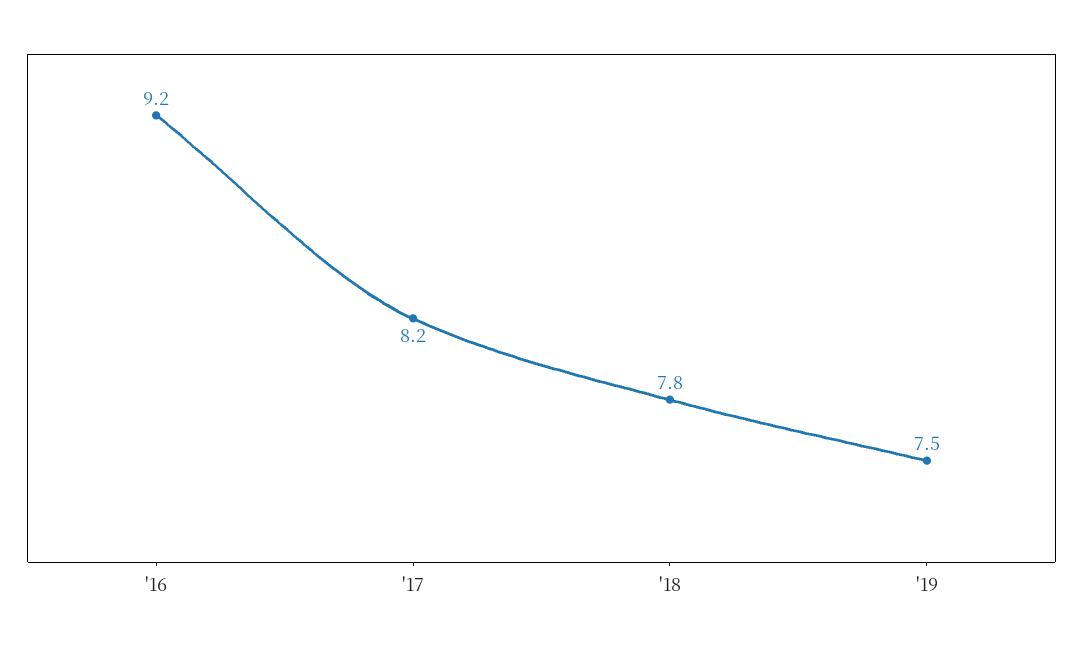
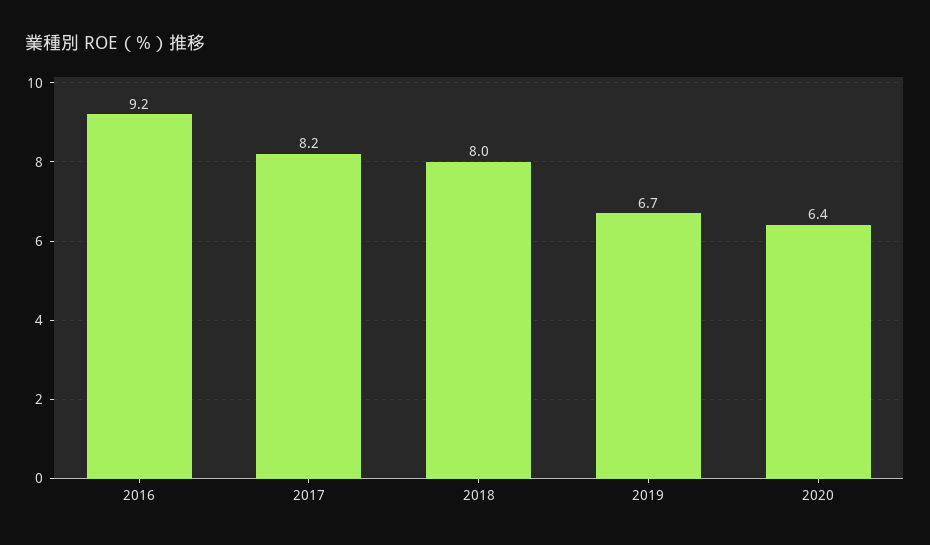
'18: 7.8 -> 8
'19: 7.5 -> 6.7
2020: none -> 6.4

